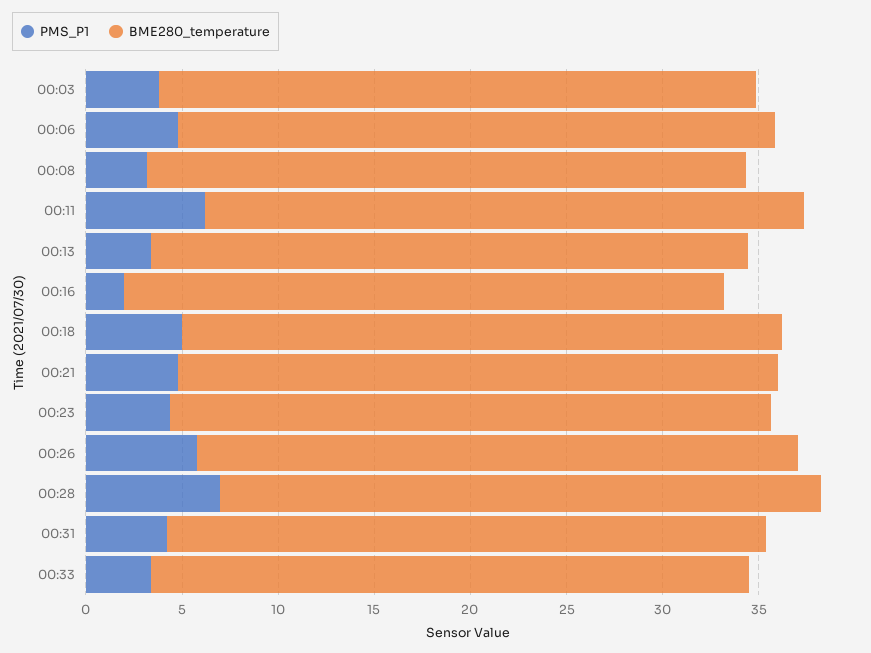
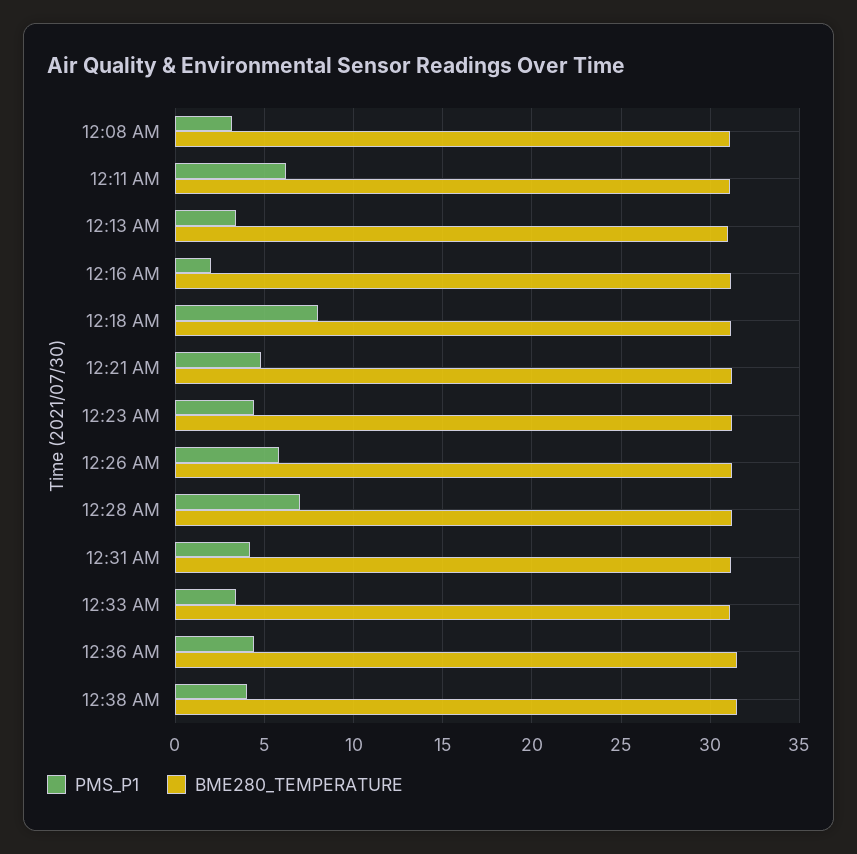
PMS_P1, 00:03: 4 -> none
BME280_temperature, 00:03: 31 -> none
PMS_P1, 00:06: 5 -> none
BME280_temperature, 00:06: 31 -> none
PMS_P1, 00:18: 5 -> 8
PMS_P1, 12:36 AM: none -> 4.5
BME280_temperature, 12:36 AM: none -> 31.5
PMS_P1, 12:38 AM: none -> 4
BME280_temperature, 12:38 AM: none -> 31.5

